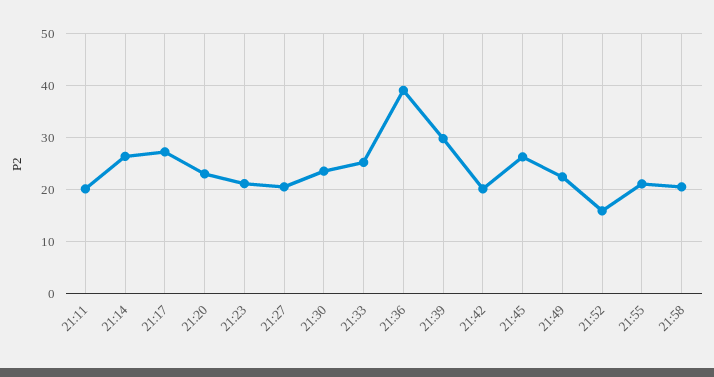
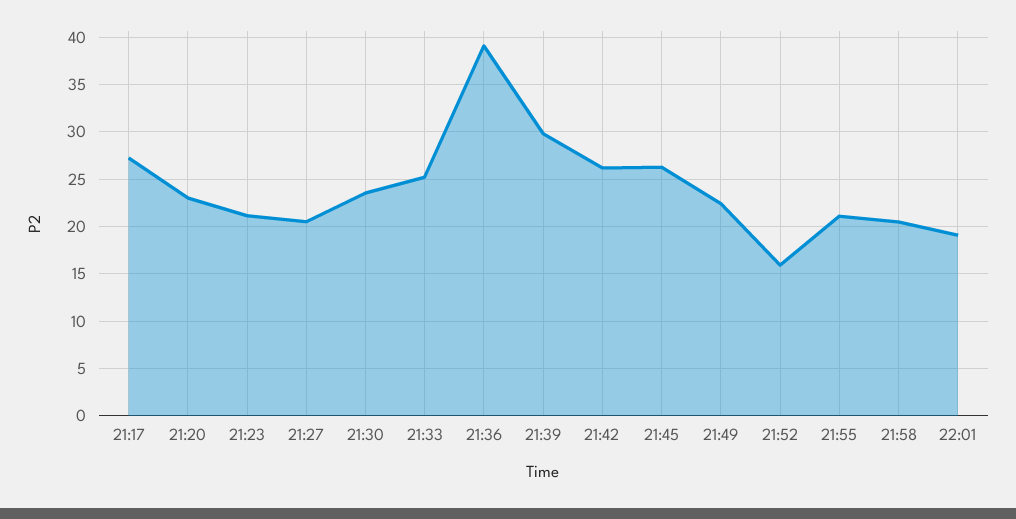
21:11: 20 -> none
21:14: 26 -> none
21:42: 20 -> 26
22:01: none -> 19

